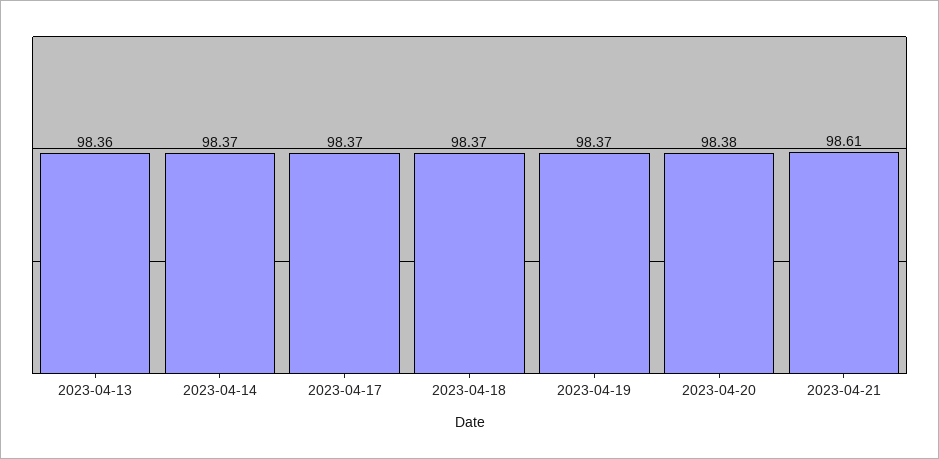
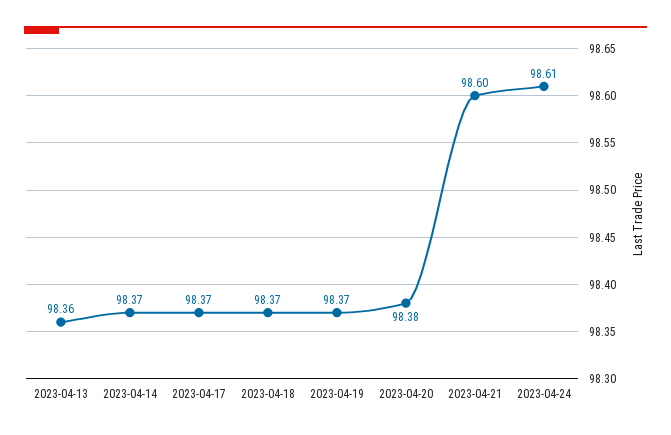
2023-04-21: 98.61 -> 98.6
2023-04-24: none -> 98.61

